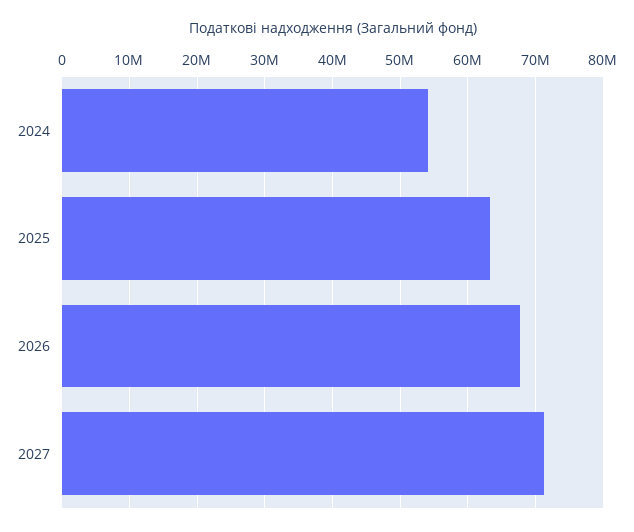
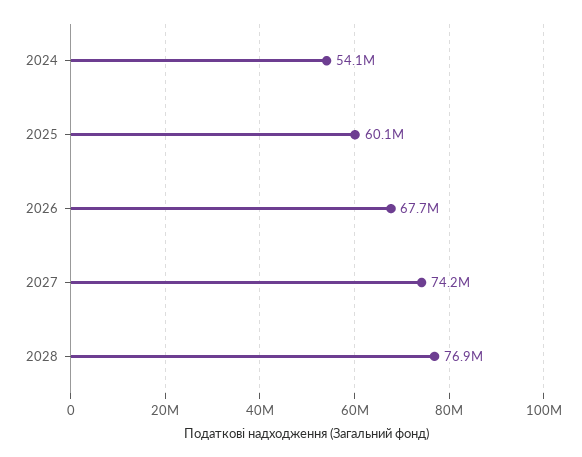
2025: 63000000 -> 60100000
2027: 71000000 -> 74200000
2028: none -> 76900000

